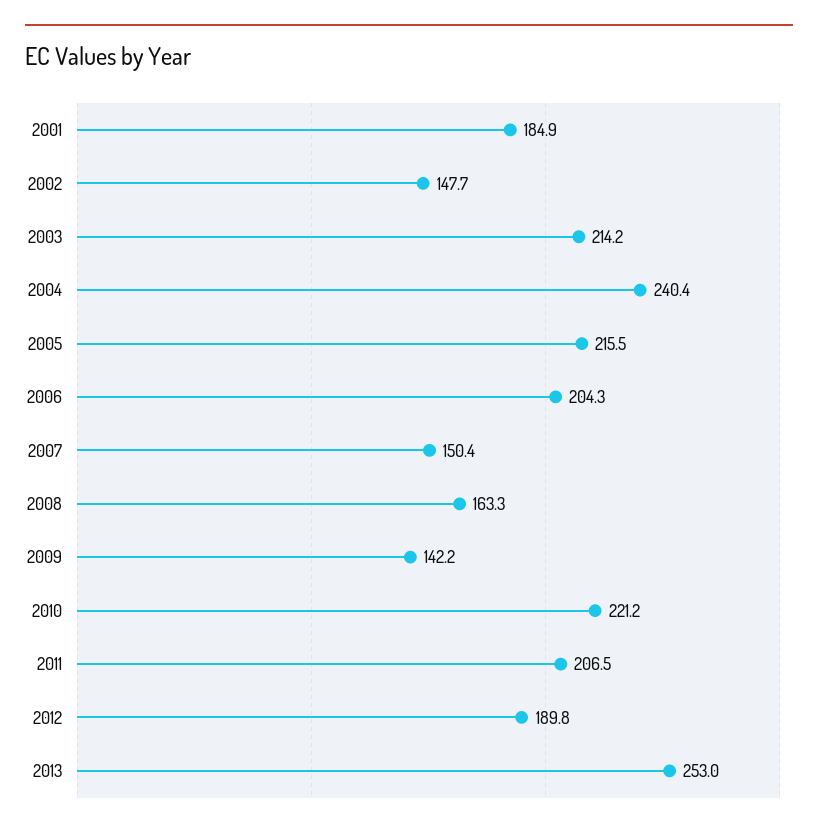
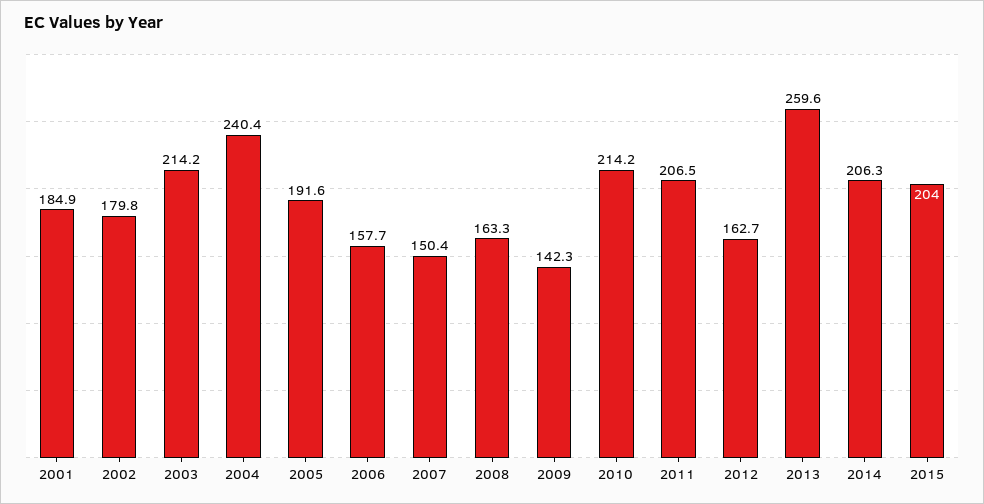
2002: 147.7 -> 179.8
2005: 215.5 -> 191.6
2006: 204.3 -> 157.7
2009: 142.2 -> 142.3
2010: 221.2 -> 214.2
2012: 189.8 -> 162.7
2013: 253 -> 259.6
2014: none -> 206.3
2015: none -> 204

